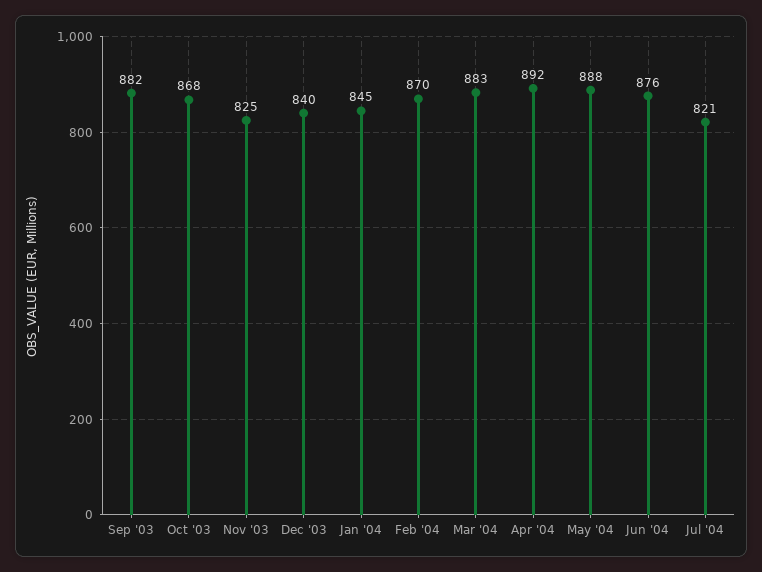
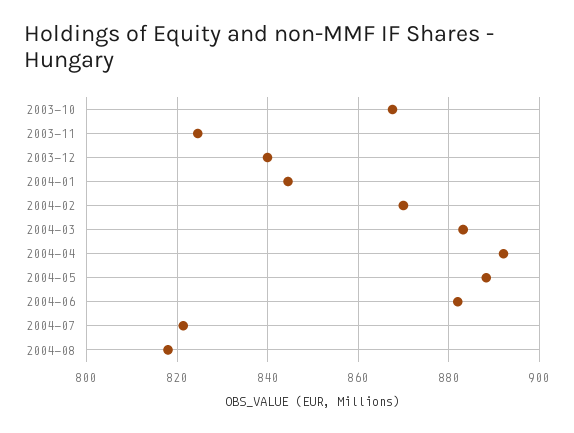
Sep '03: 882 -> none
Jun '04: 876 -> 882
2004-08: none -> 818

